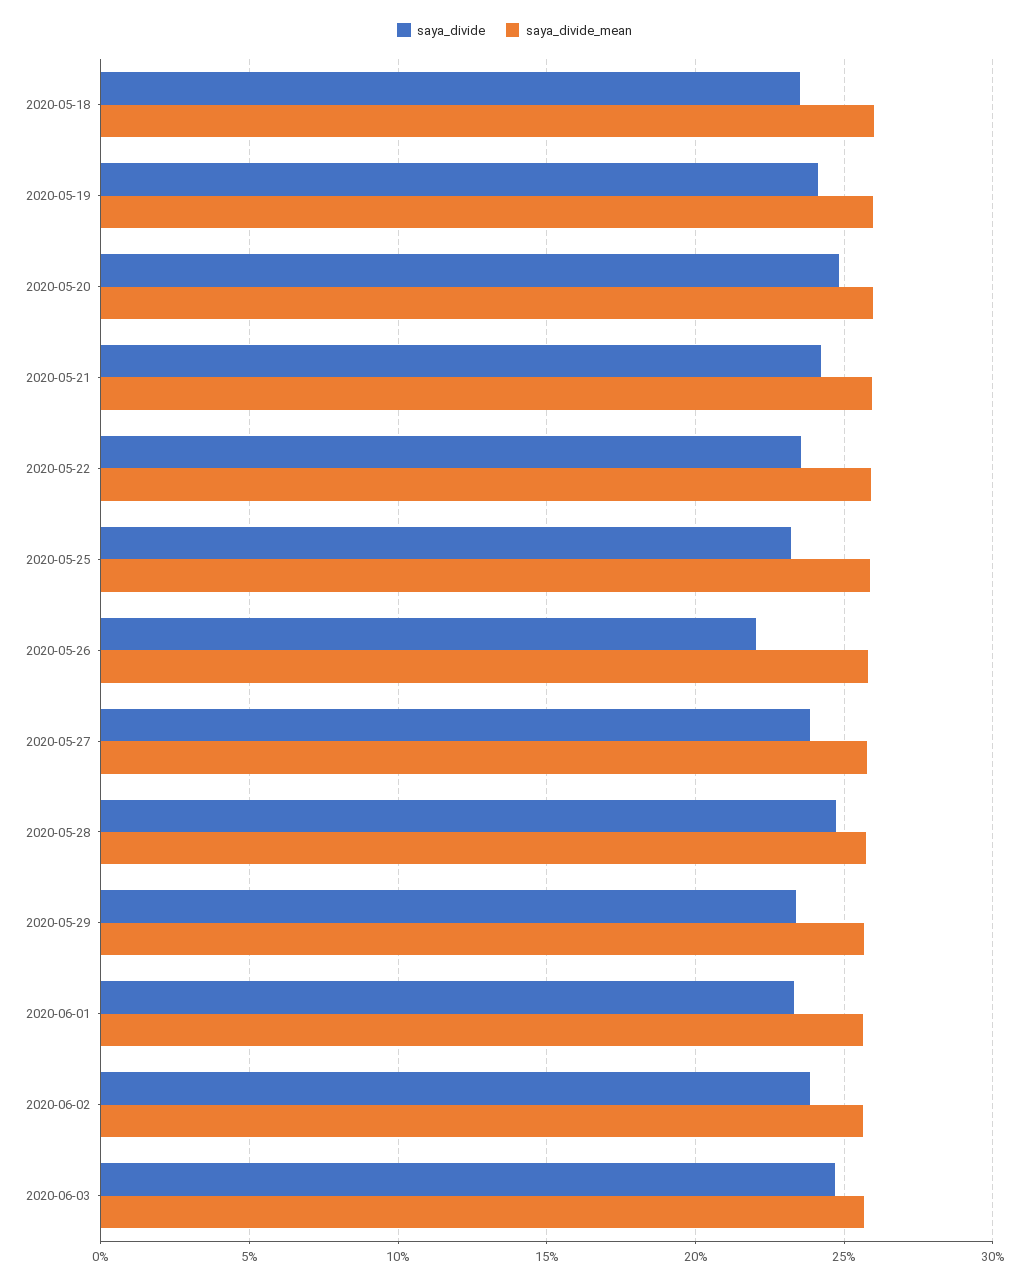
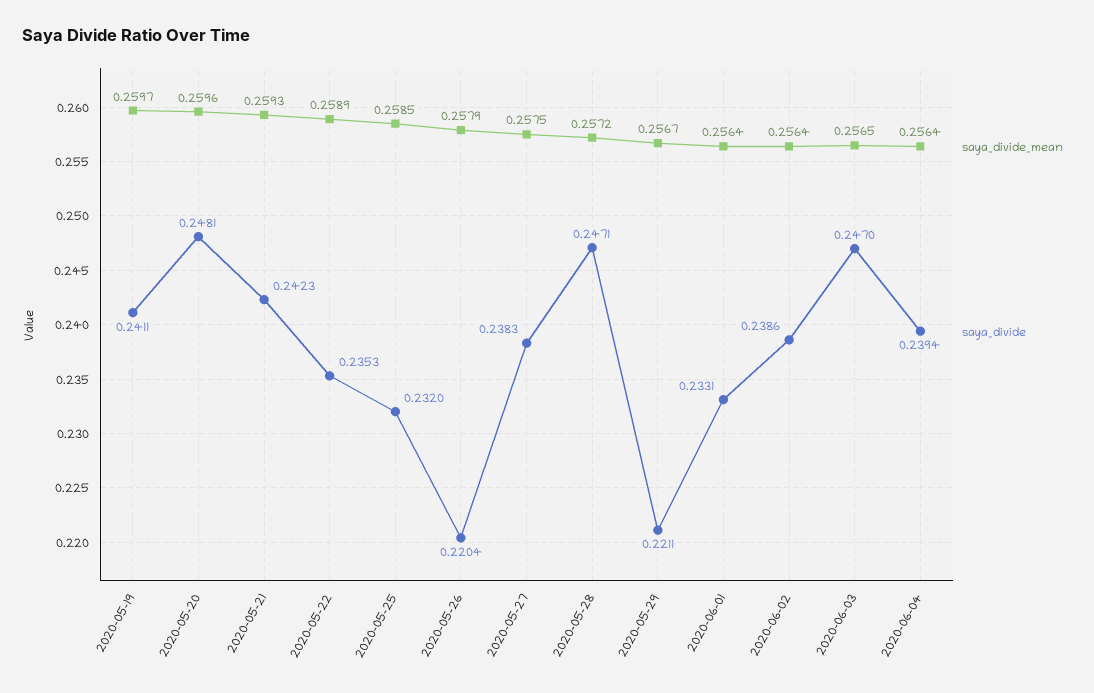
saya_divide, 2020-05-18: 0.235 -> none
saya_divide_mean, 2020-05-18: 0.26 -> none
saya_divide, 2020-05-29: 0.235 -> 0.2211
saya_divide_mean, 2020-06-04: none -> 0.2564
saya_divide, 2020-06-04: none -> 0.2394

